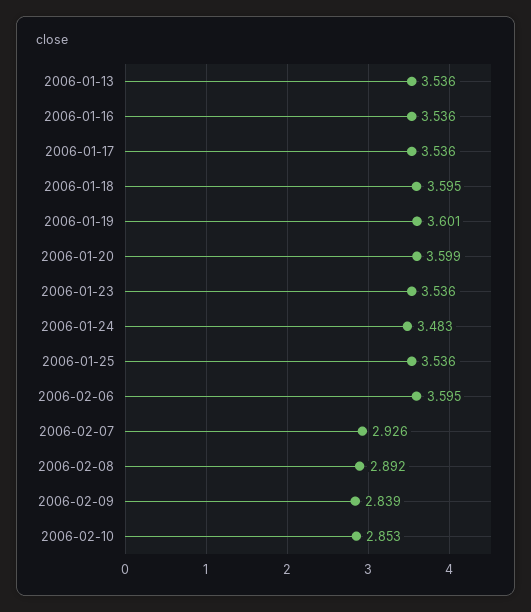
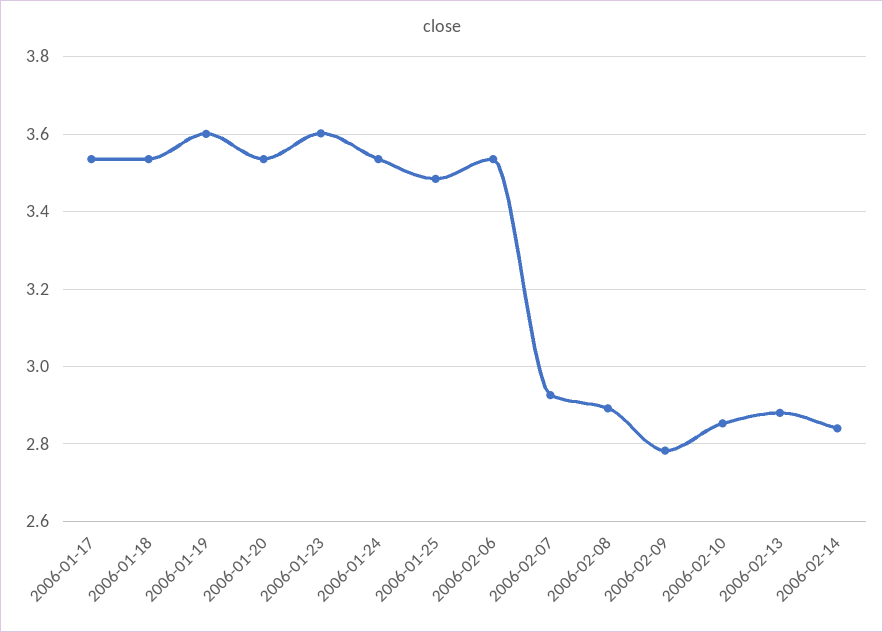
2006-01-13: 3.536 -> none
2006-01-16: 3.536 -> none
2006-01-18: 3.595 -> 3.54
2006-01-20: 3.599 -> 3.54
2006-01-23: 3.536 -> 3.6
2006-01-24: 3.483 -> 3.54
2006-01-25: 3.536 -> 3.48
2006-02-06: 3.595 -> 3.54
2006-02-09: 2.839 -> 2.78
2006-02-13: none -> 2.88
2006-02-14: none -> 2.84

